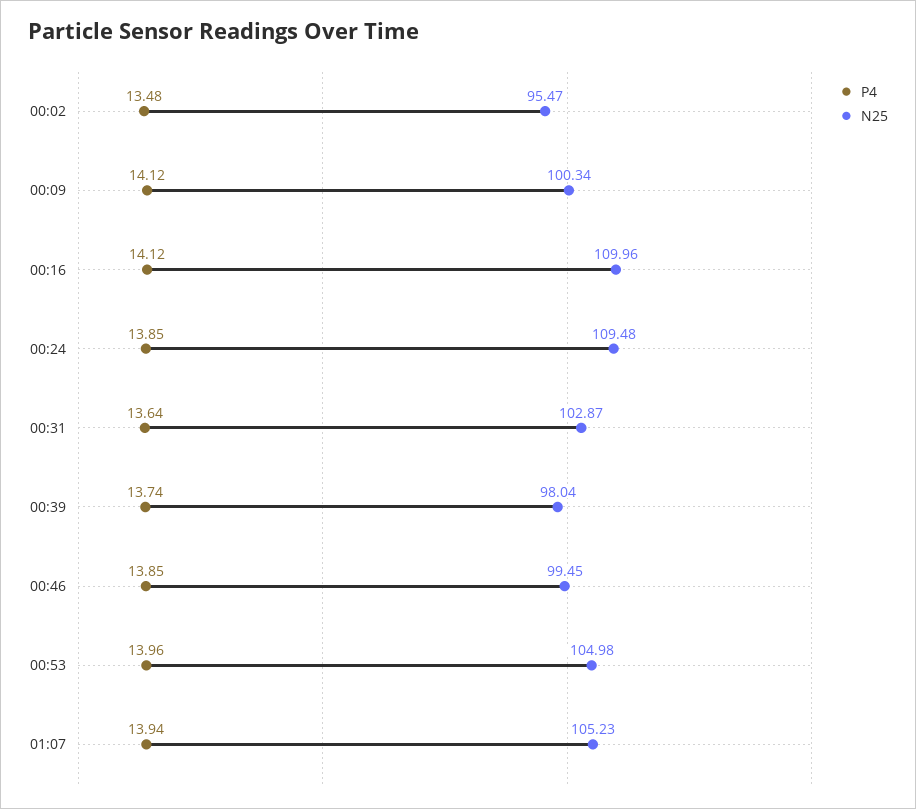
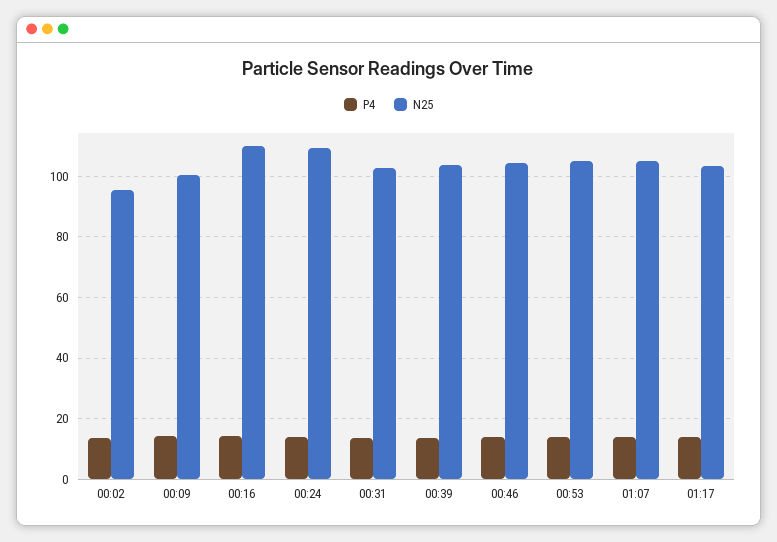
N25, 00:39: 98.04 -> 104
N25, 00:46: 99.45 -> 104
P4, 01:17: none -> 14
N25, 01:17: none -> 104

